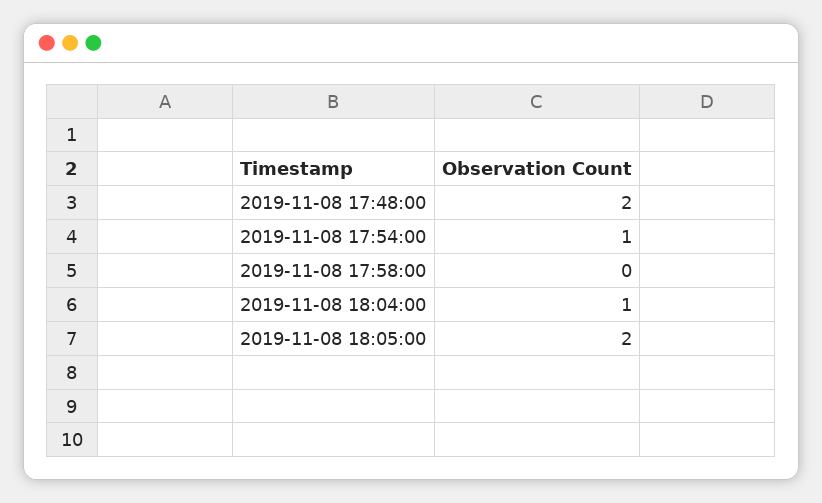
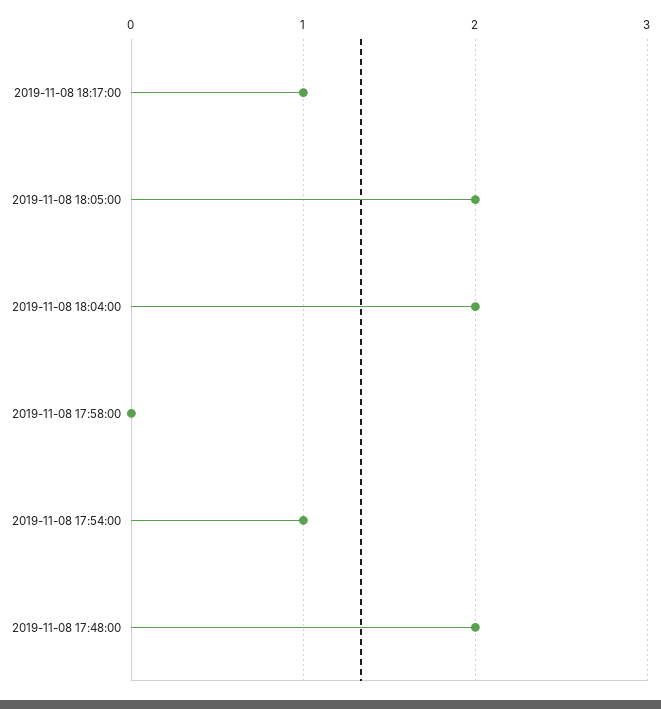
2019-11-08 18:04:00: 1 -> 2
2019-11-08 18:17:00: none -> 1

